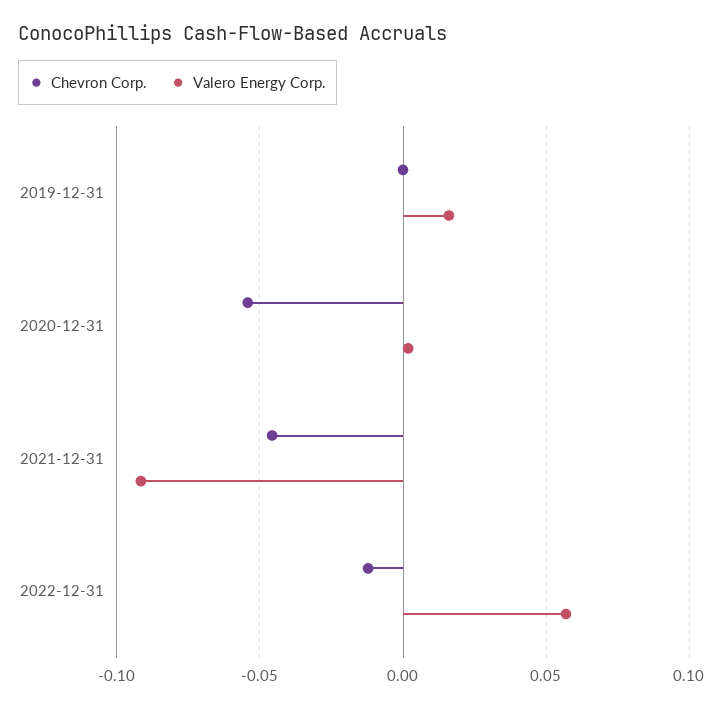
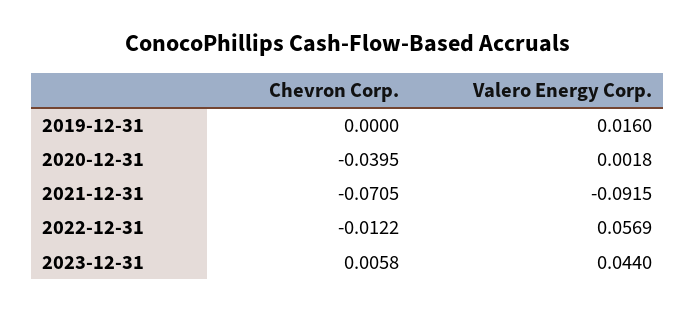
Chevron Corp., 2020-12-31: -0.055 -> -0.0395
Chevron Corp., 2021-12-31: -0.045 -> -0.0705
Chevron Corp., 2023-12-31: none -> 0.0058
Valero Energy Corp., 2023-12-31: none -> 0.044

